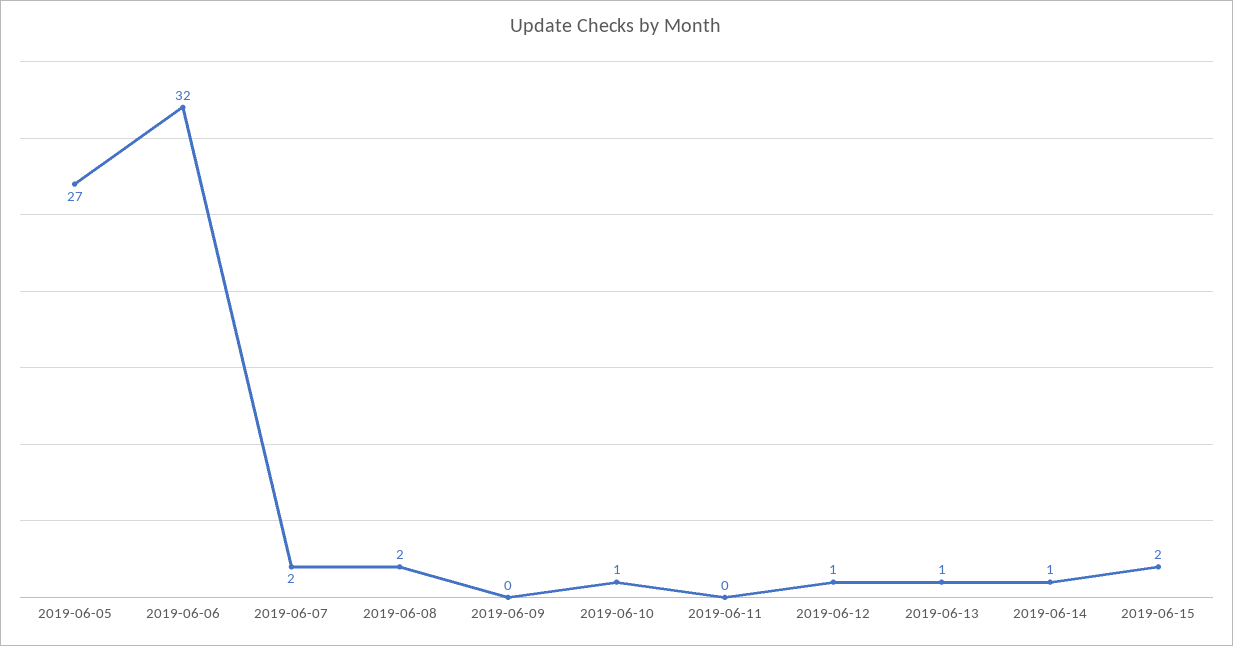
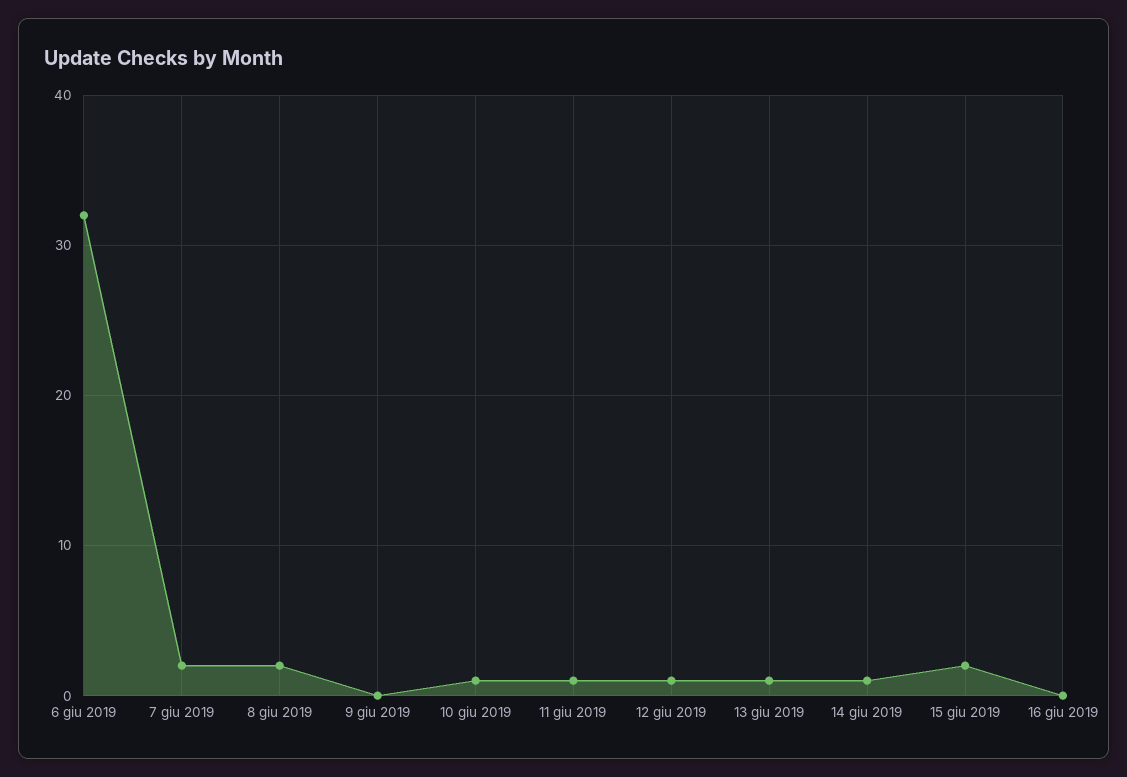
2019-06-05: 27 -> none
2019-06-11: 0 -> 1
16 giu 2019: none -> 0

